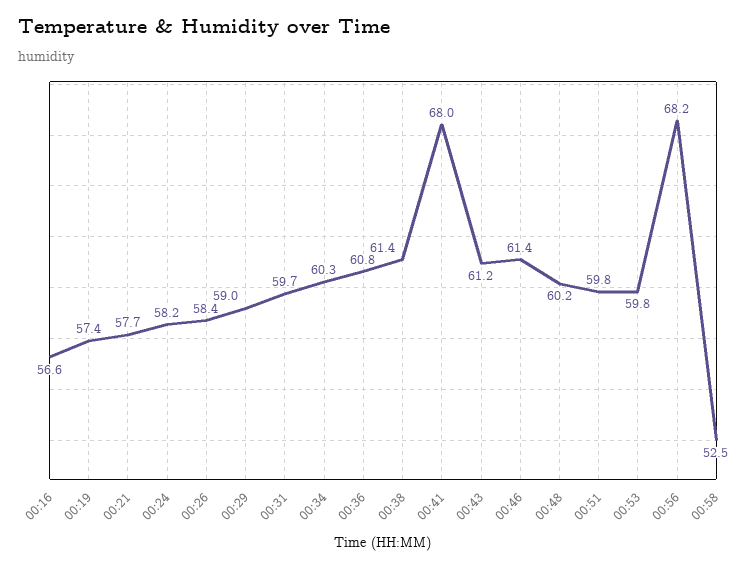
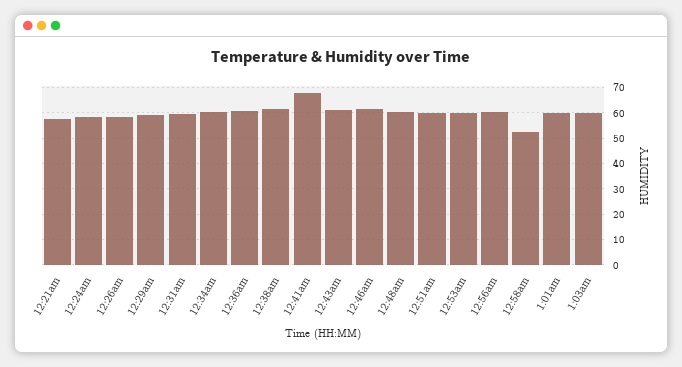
00:16: 56.6 -> none
00:19: 57.4 -> none
00:56: 68.2 -> 60
1:01am: none -> 60
1:03am: none -> 60

